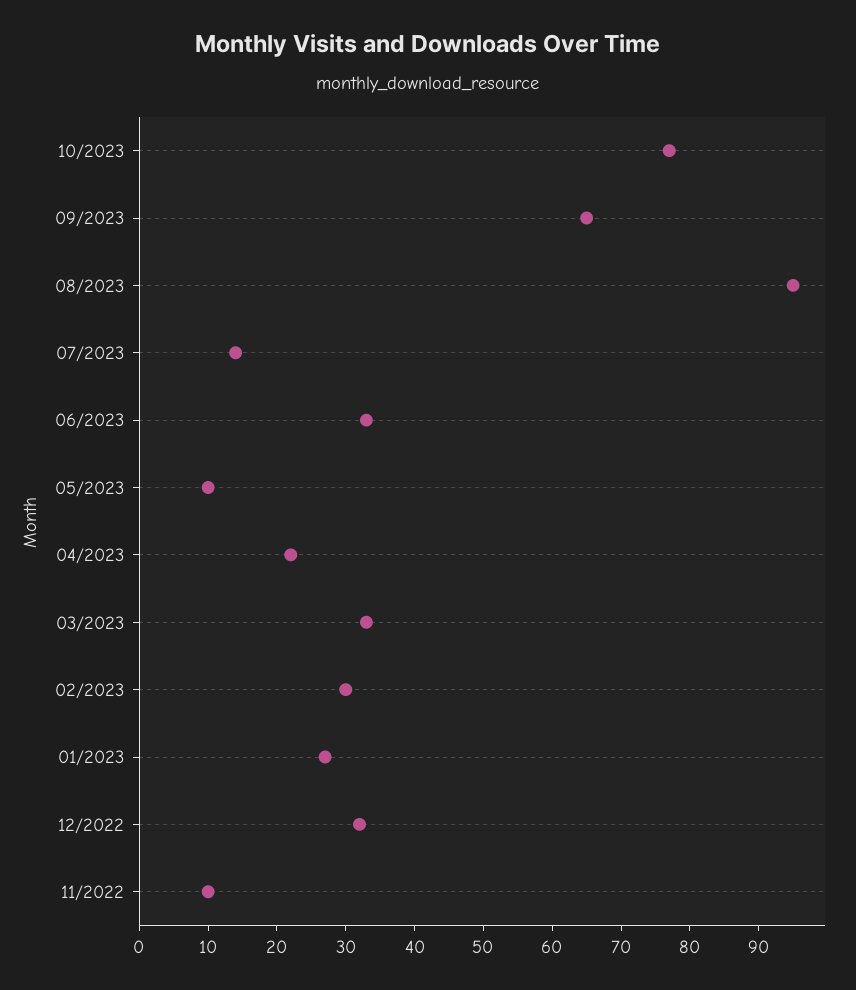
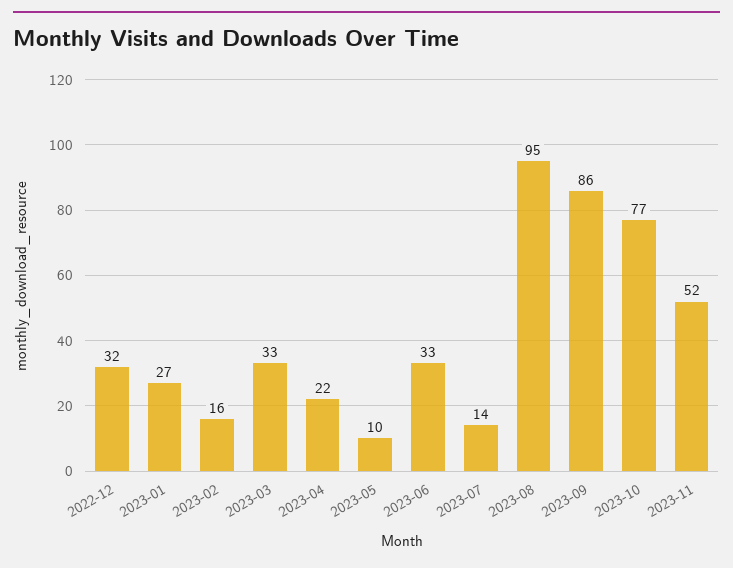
09/2023: 65 -> 86
02/2023: 30 -> 16
11/2022: 10 -> none
2023-11: none -> 52

